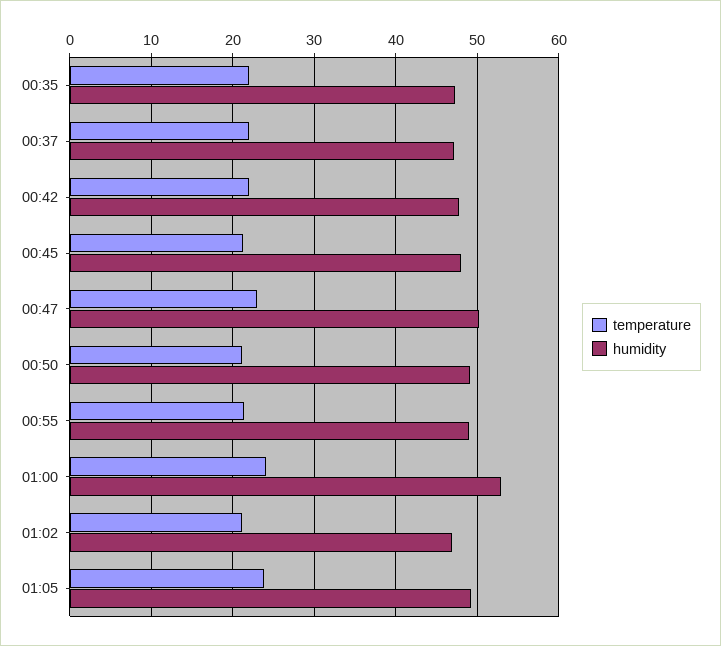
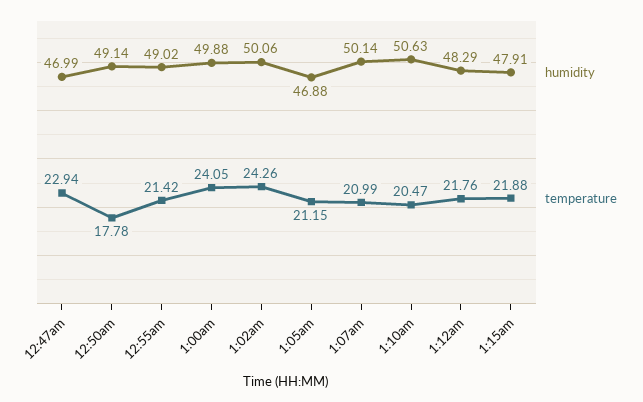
temperature, 00:35: 22 -> none
humidity, 00:35: 47 -> none
temperature, 00:37: 22 -> none
humidity, 00:37: 47 -> none
temperature, 00:42: 22 -> none
humidity, 00:42: 48 -> none
temperature, 00:45: 21 -> none
humidity, 00:45: 48 -> none
humidity, 00:47: 50 -> 46.99
temperature, 00:50: 21 -> 17.78
humidity, 01:00: 53 -> 49.88
temperature, 01:02: 21 -> 24.26
humidity, 01:02: 47 -> 50.06
temperature, 01:05: 24 -> 21.15
humidity, 01:05: 49 -> 46.88
humidity, 1:07am: none -> 50.14
temperature, 1:07am: none -> 20.99
humidity, 1:10am: none -> 50.63
temperature, 1:10am: none -> 20.47
humidity, 1:12am: none -> 48.29
temperature, 1:12am: none -> 21.76
humidity, 1:15am: none -> 47.91
temperature, 1:15am: none -> 21.88

